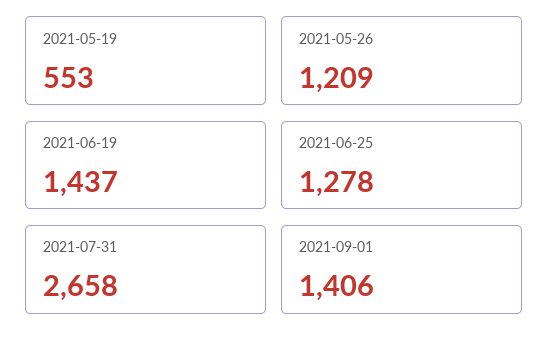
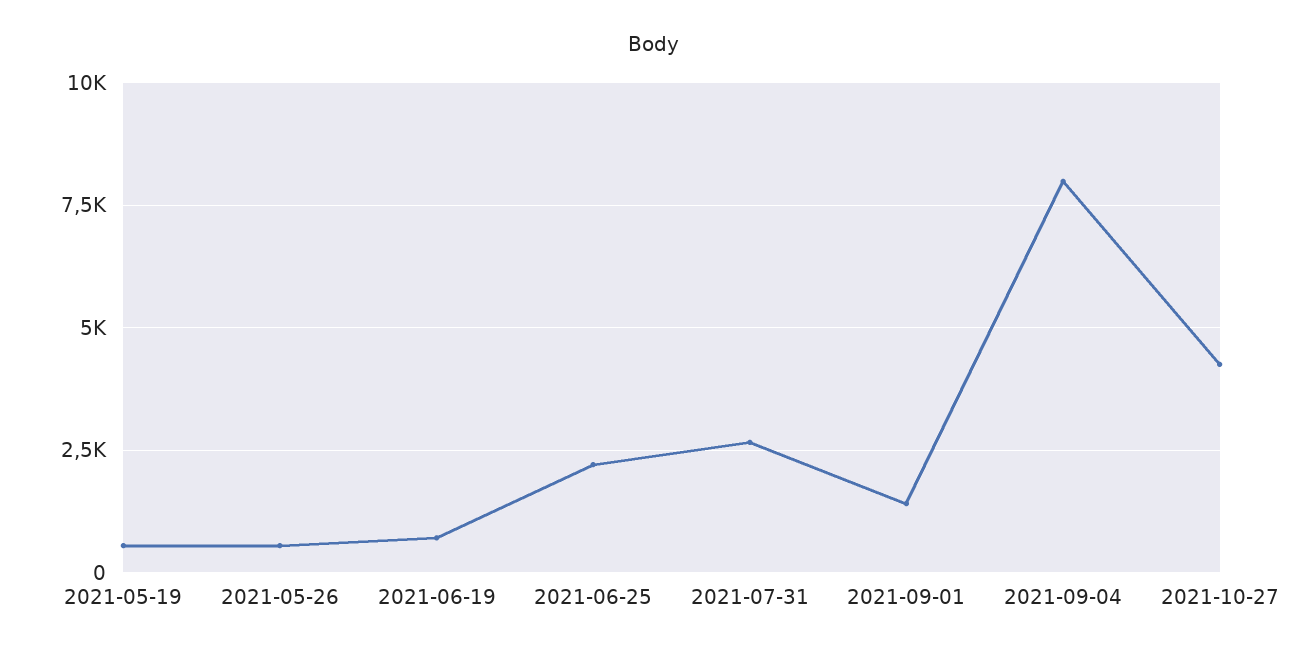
2021-05-26: 1209 -> 500
2021-06-19: 1437 -> 750
2021-06-25: 1278 -> 2250
2021-09-04: none -> 8000
2021-10-27: none -> 4250

